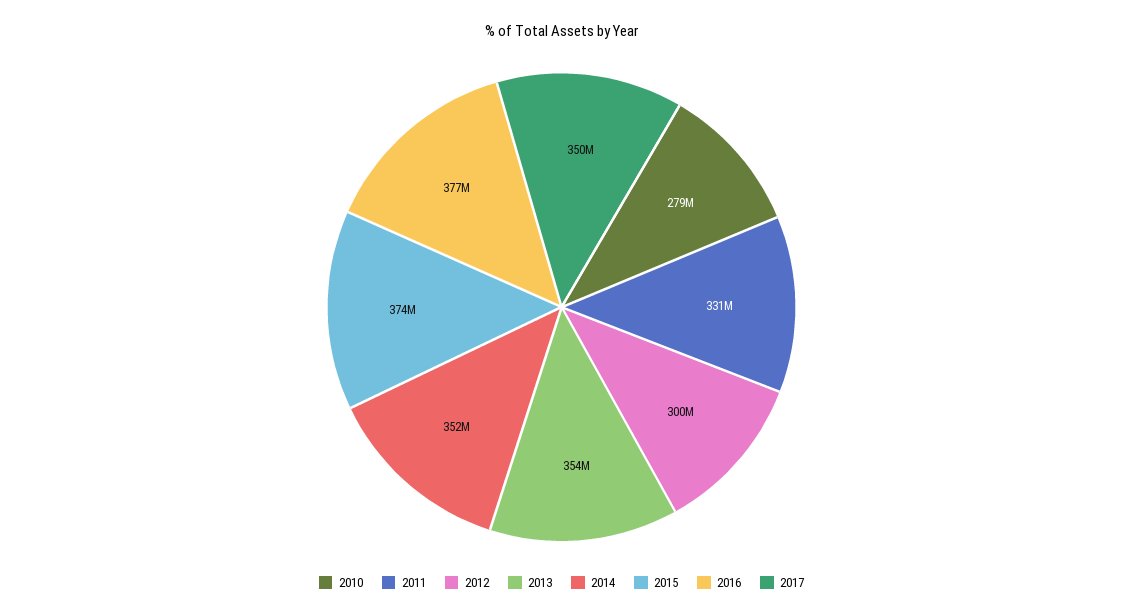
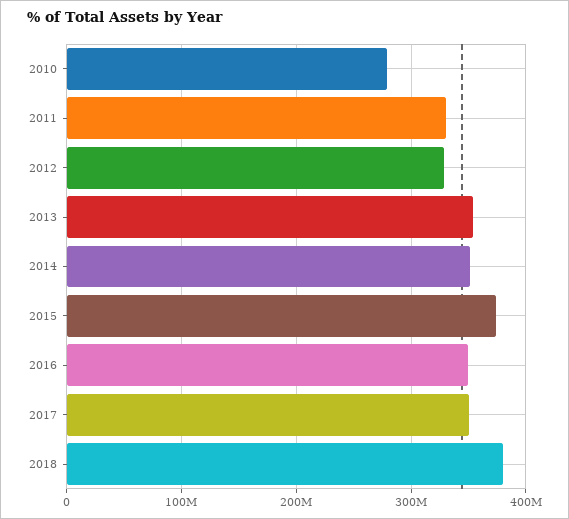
2012: 300000000 -> 330000000
2016: 377000000 -> 350000000
2018: none -> 380000000

